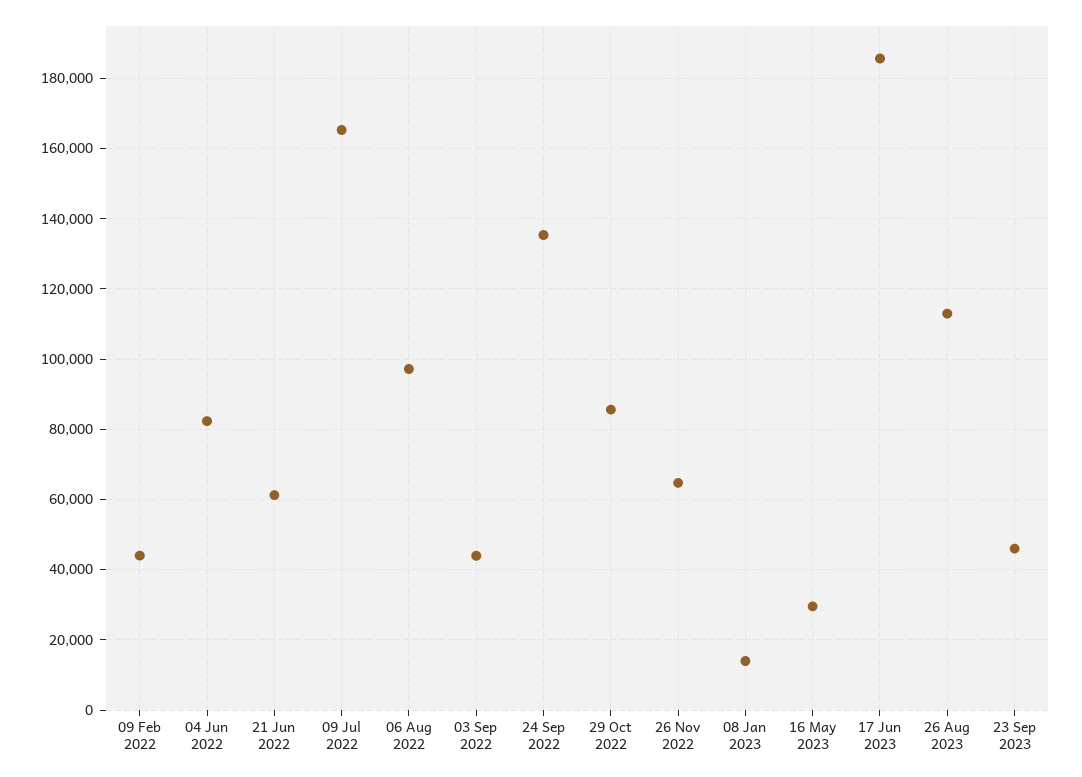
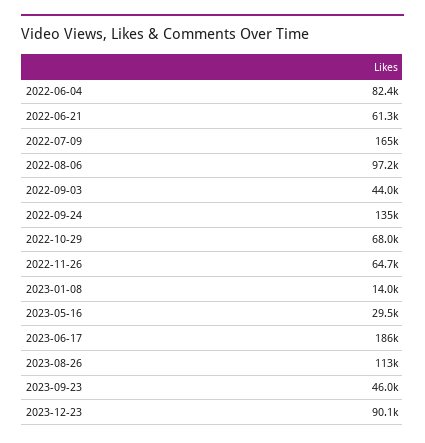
09 Feb 2022: 44000 -> none
29 Oct 2022: 86000 -> 68000
2023-12-23: none -> 90100

